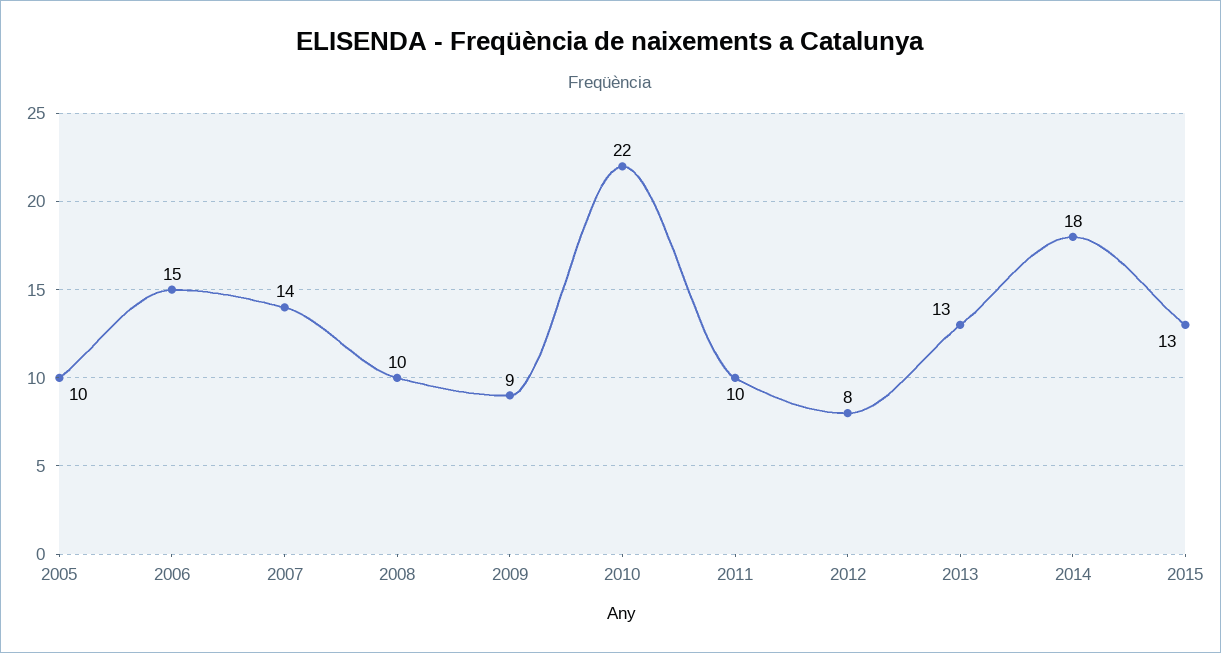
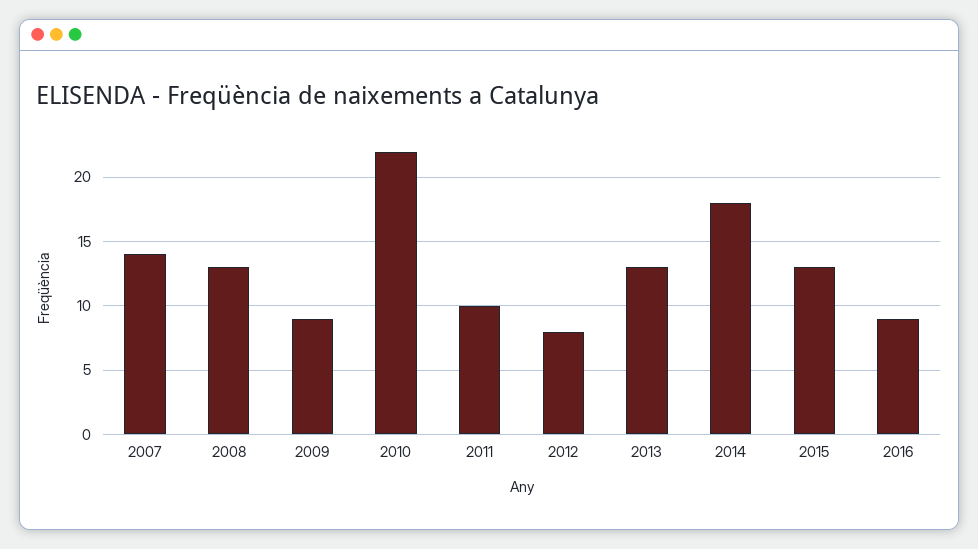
2005: 10 -> none
2006: 15 -> none
2008: 10 -> 13
2016: none -> 9

